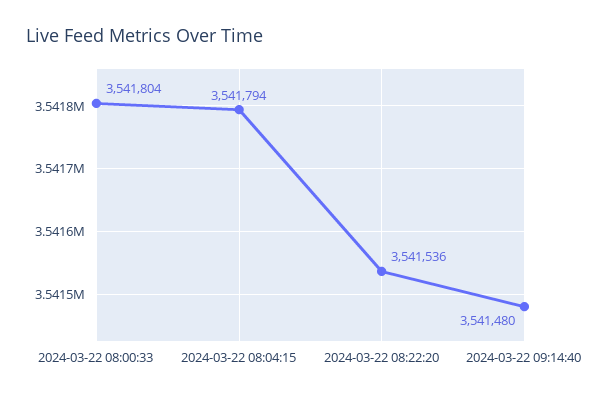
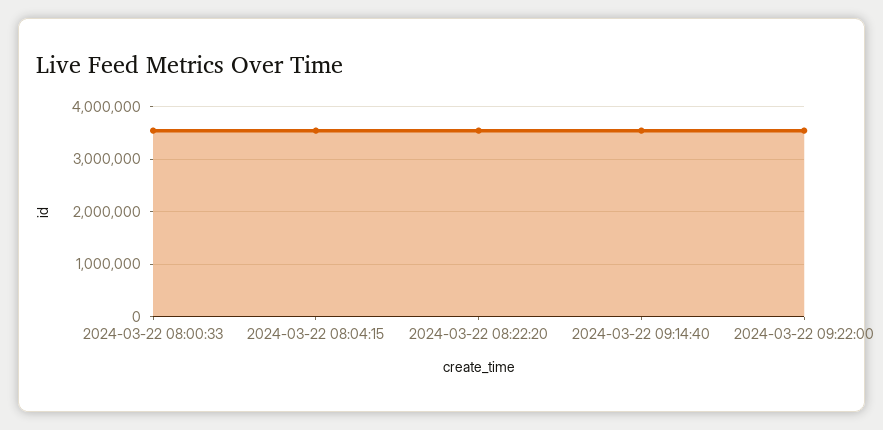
2024-03-22 09:22:00: none -> 3600000

